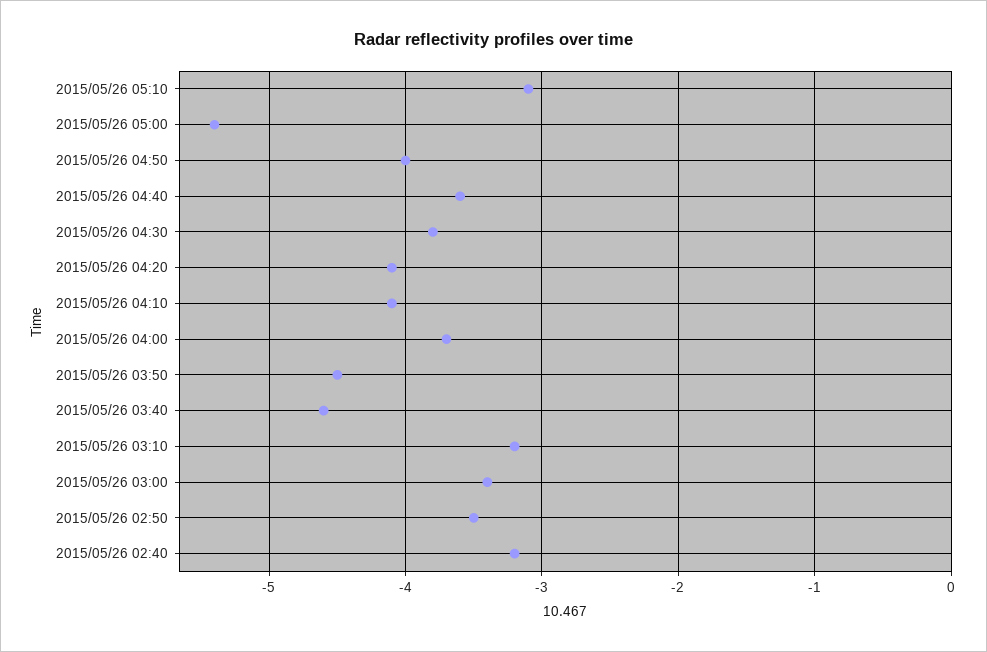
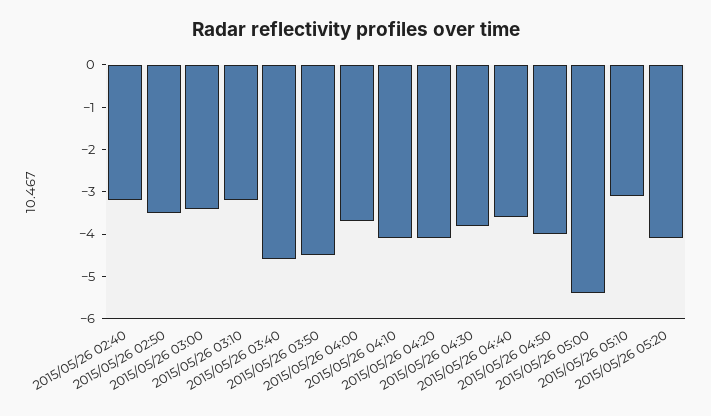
2015/05/26 05:20: none -> -4

